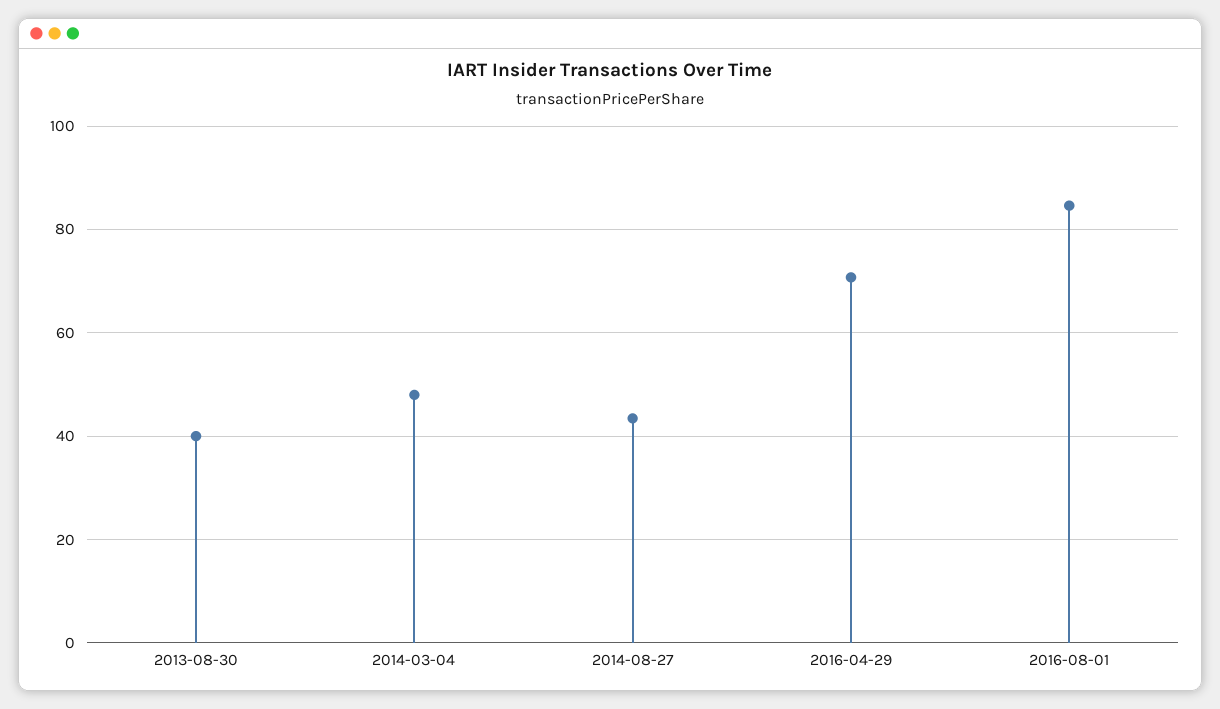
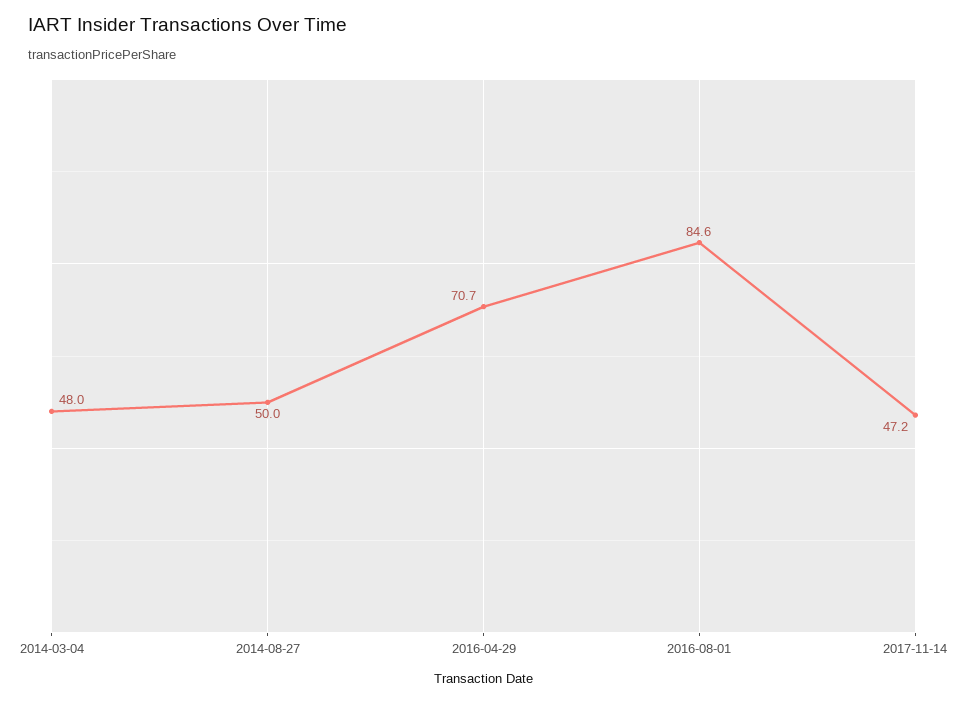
2013-08-30: 40 -> none
2014-08-27: 44 -> 50
2017-11-14: none -> 47.2

